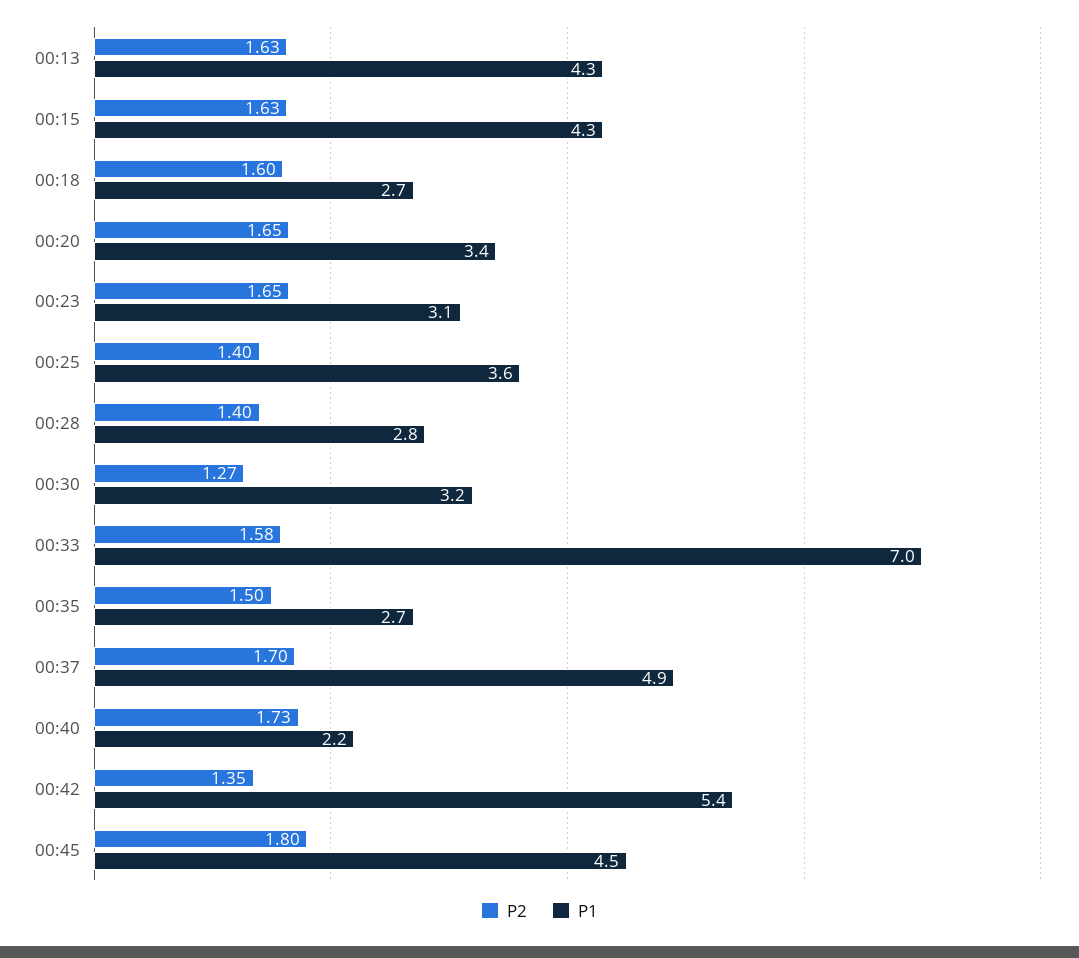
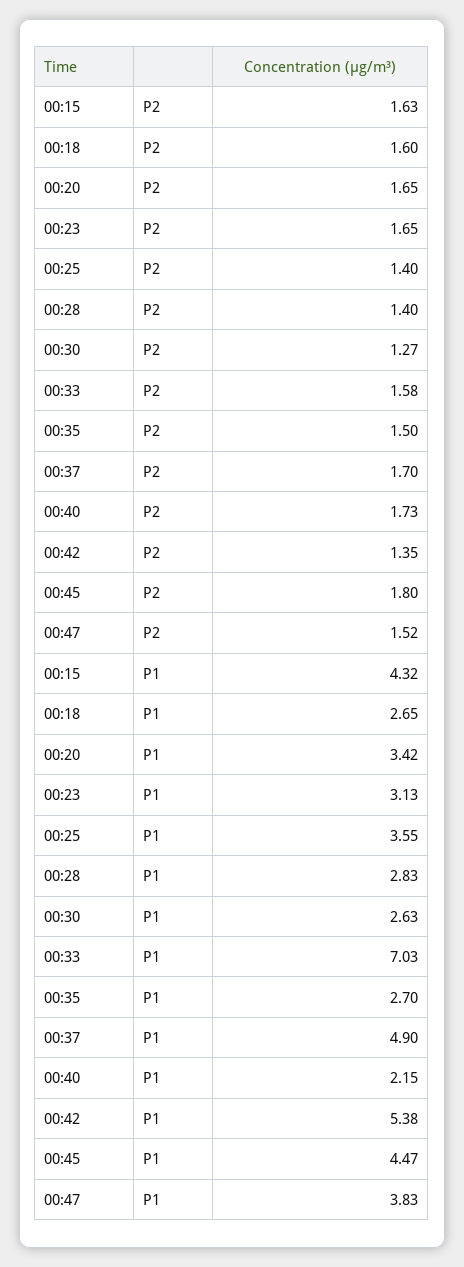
P2, 00:13: 1.63 -> none
P1, 00:13: 4.3 -> none
P1, 00:30: 3.2 -> 2.63
P2, 00:47: none -> 1.52
P1, 00:47: none -> 3.83

